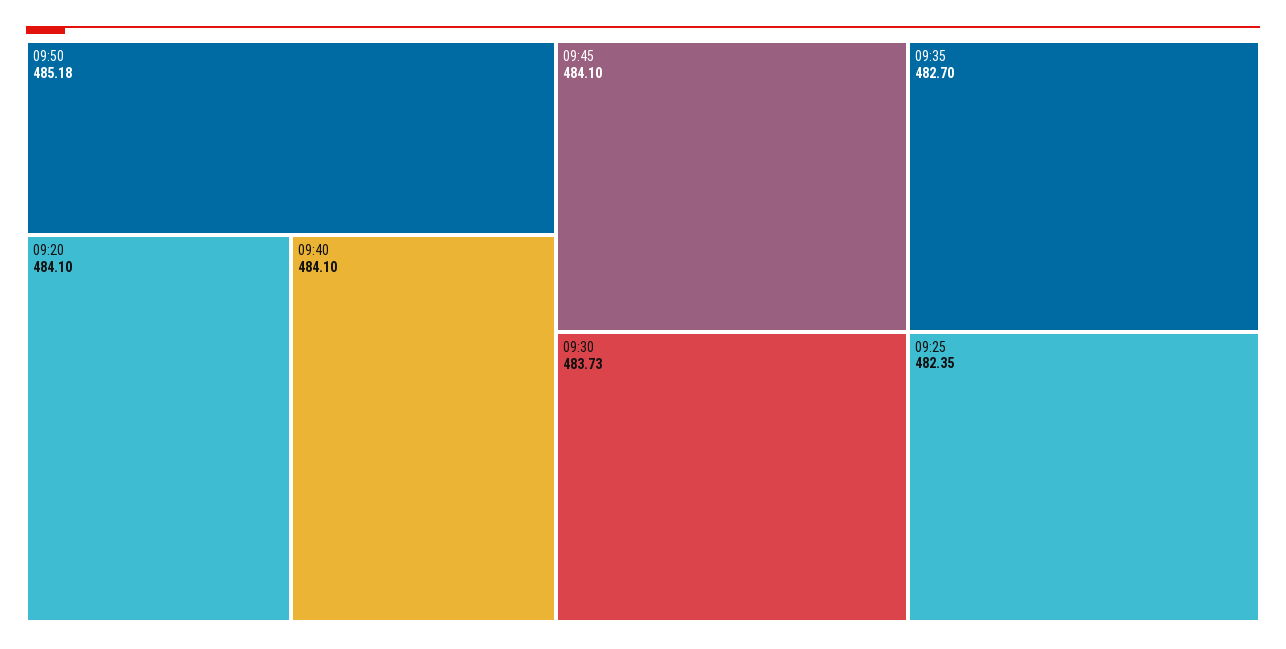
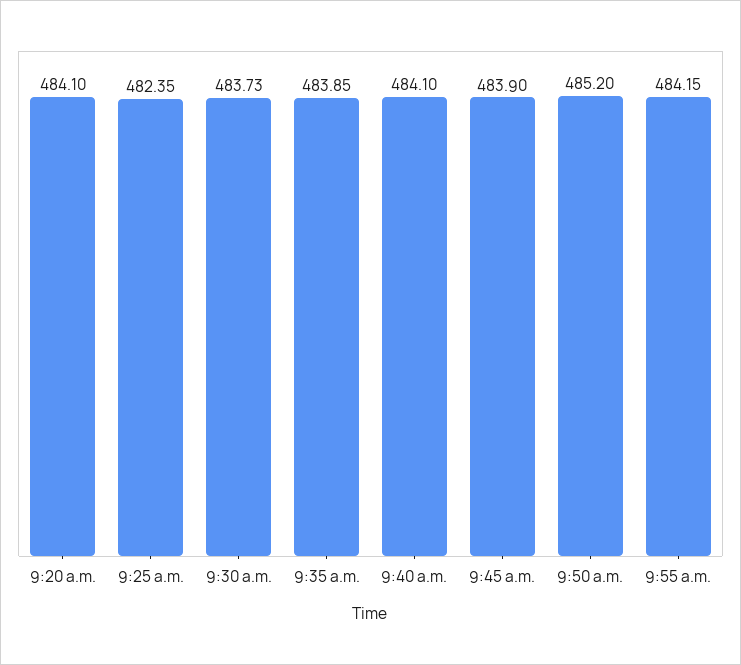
09:50: 485.18 -> 485.2
09:45: 484.1 -> 483.9
09:35: 482.7 -> 483.85
9:55 a.m.: none -> 484.15

